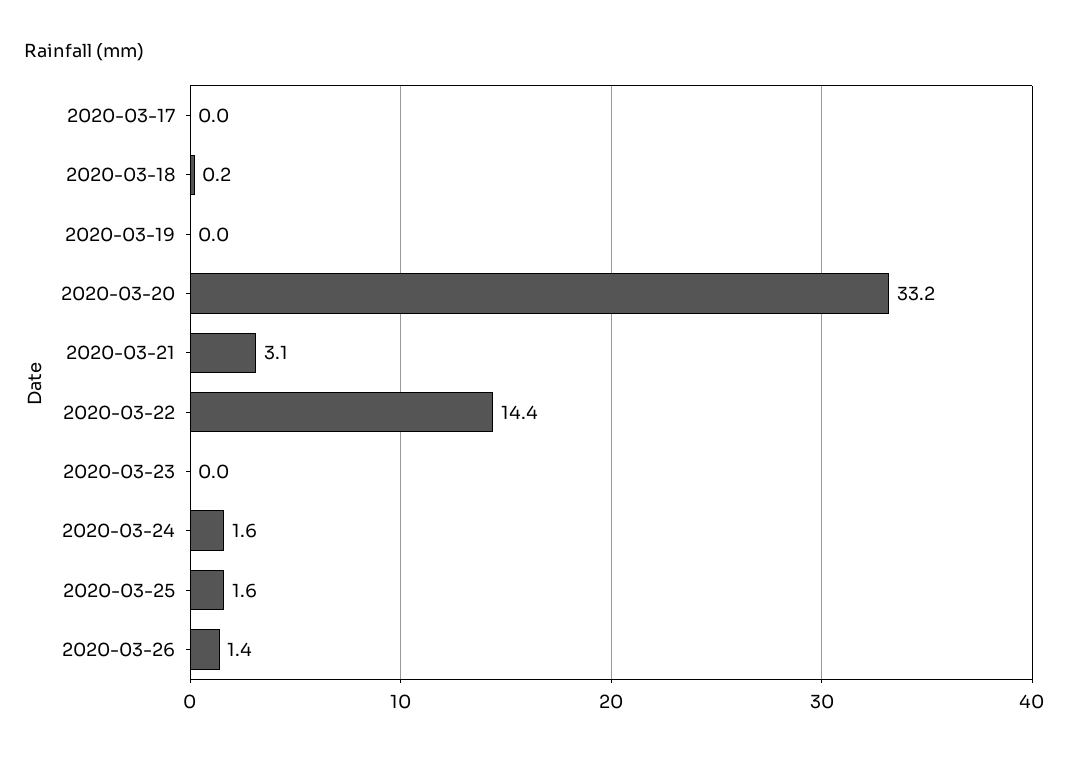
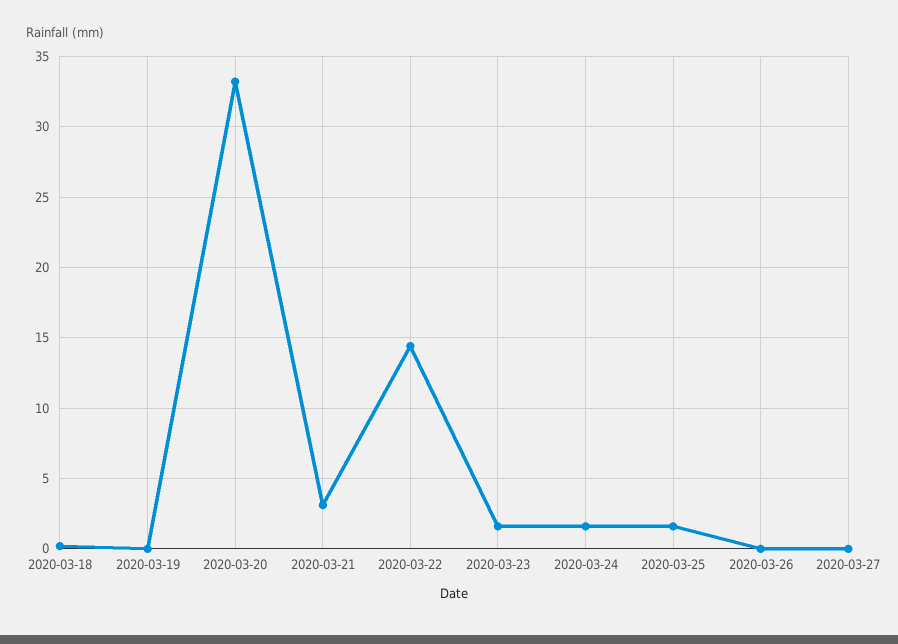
2020-03-17: 0 -> none
2020-03-23: 0 -> 1.5
2020-03-26: 1.4 -> 0
2020-03-27: none -> 0

